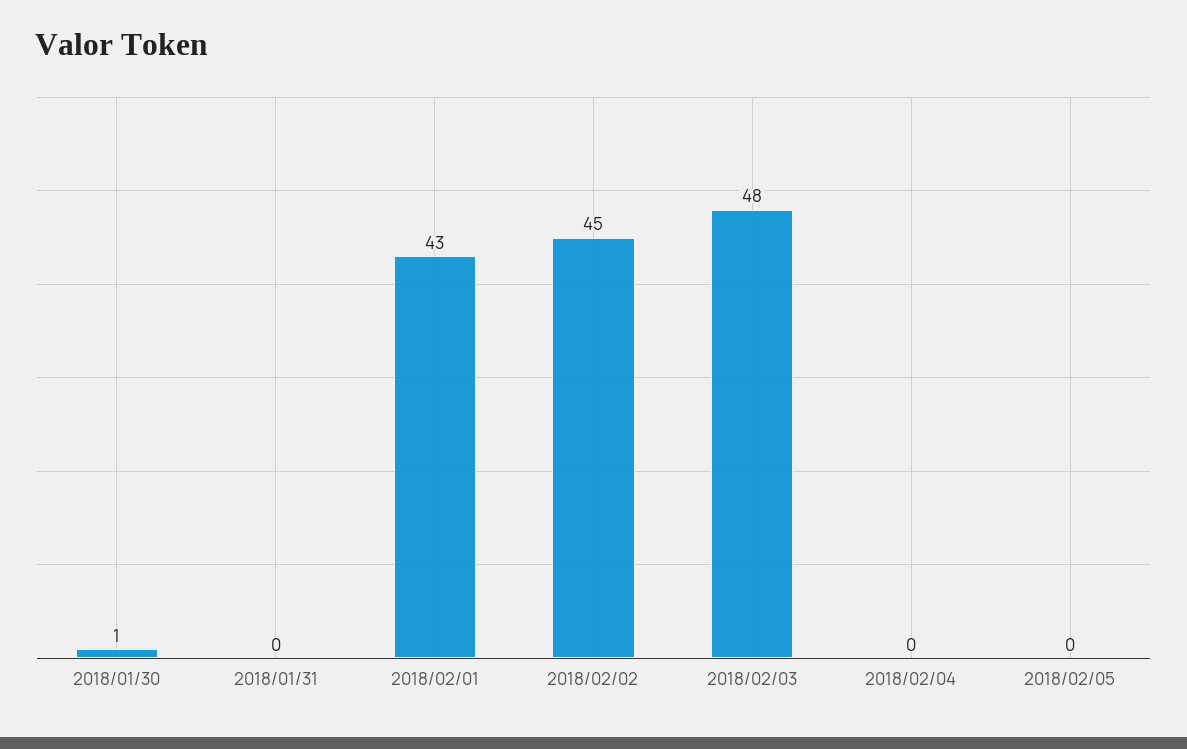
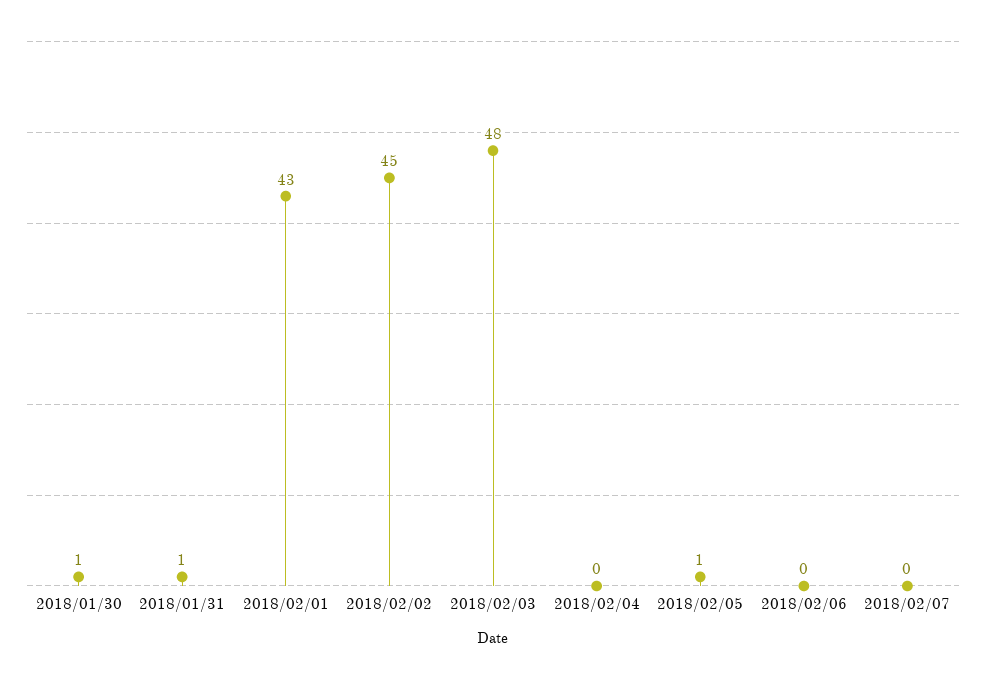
2018/01/31: 0 -> 1
2018/02/05: 0 -> 1
2018/02/06: none -> 0
2018/02/07: none -> 0

